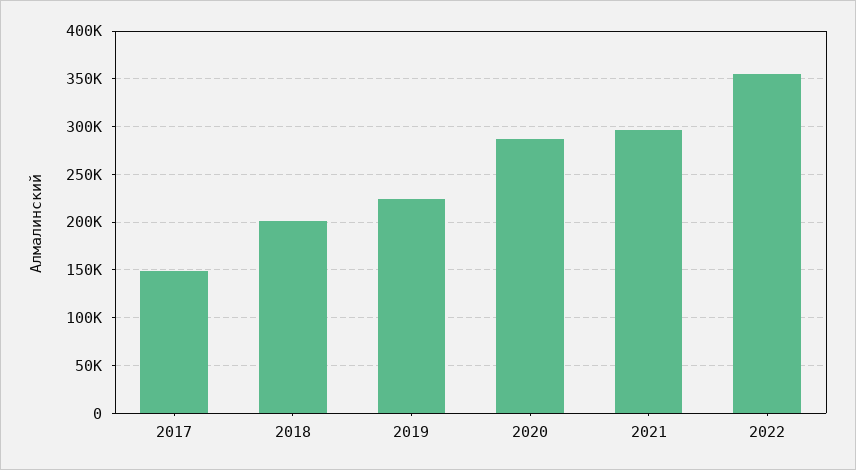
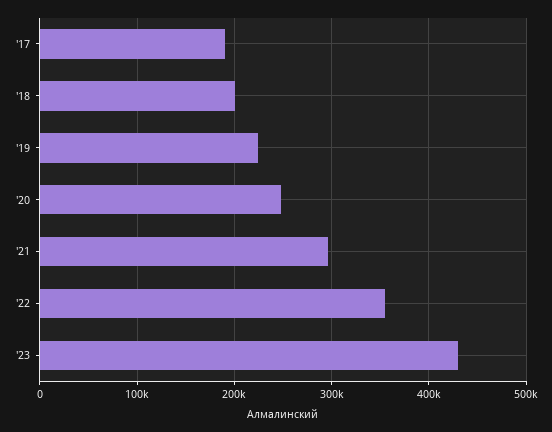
2017: 150000 -> 190000
2020: 290000 -> 250000
'23: none -> 430000

